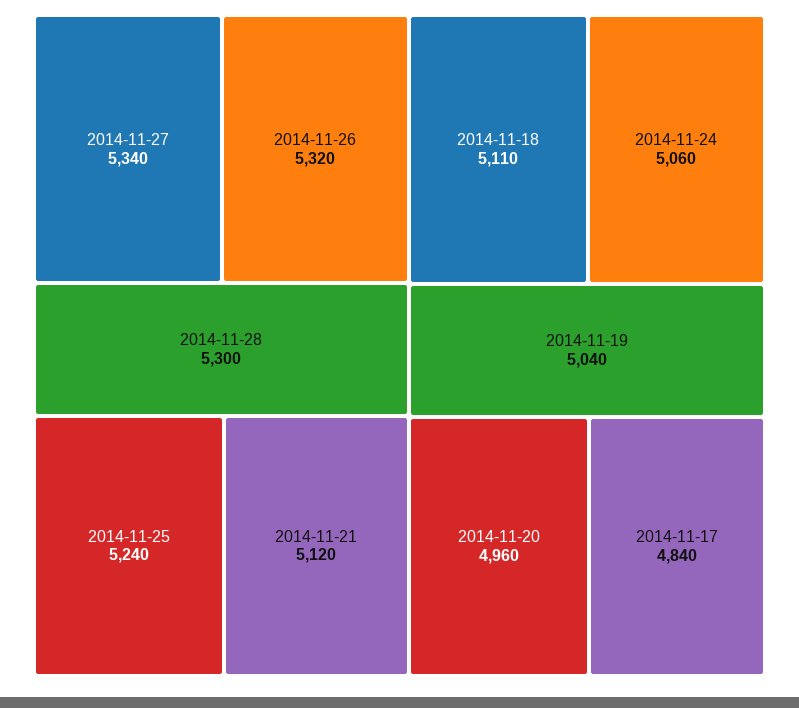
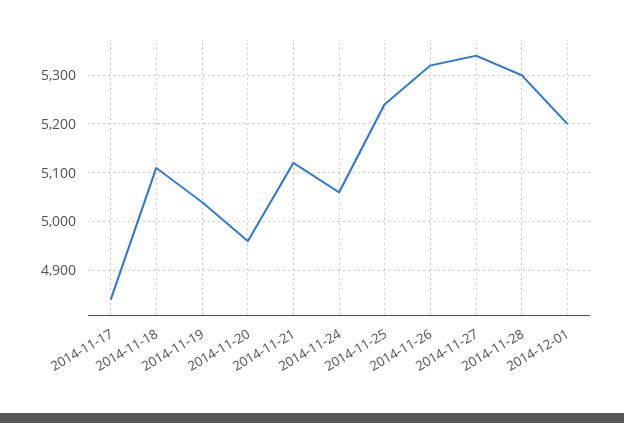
2014-12-01: none -> 5200

